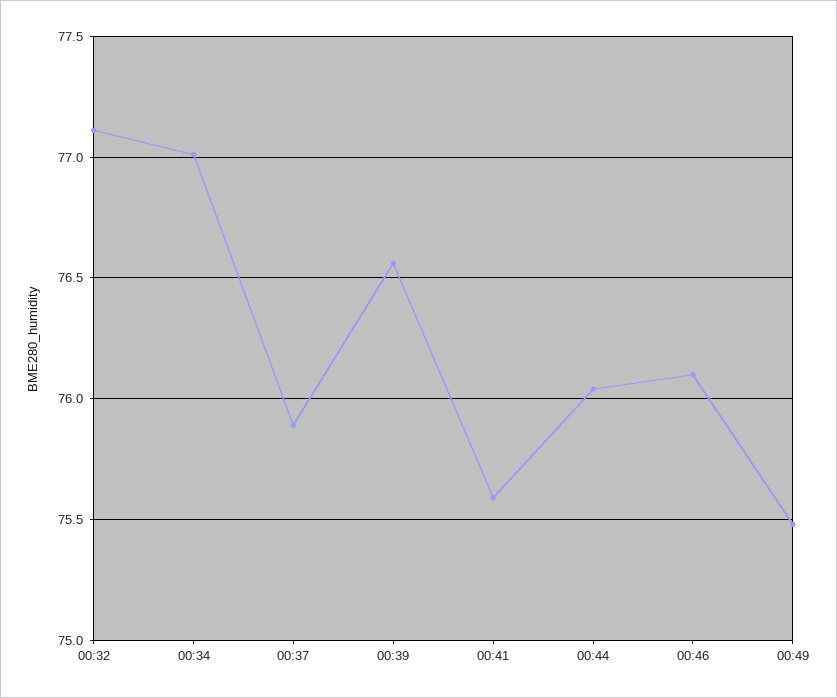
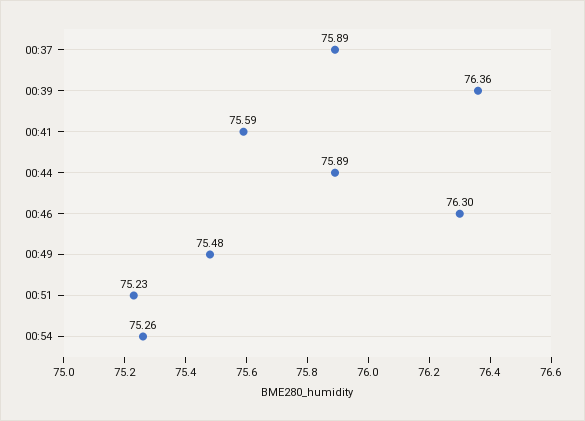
00:32: 77.1 -> none
00:34: 77 -> none
00:39: 76.55 -> 76.36
00:44: 76.05 -> 75.89
00:46: 76.1 -> 76.3
00:51: none -> 75.23
00:54: none -> 75.26

